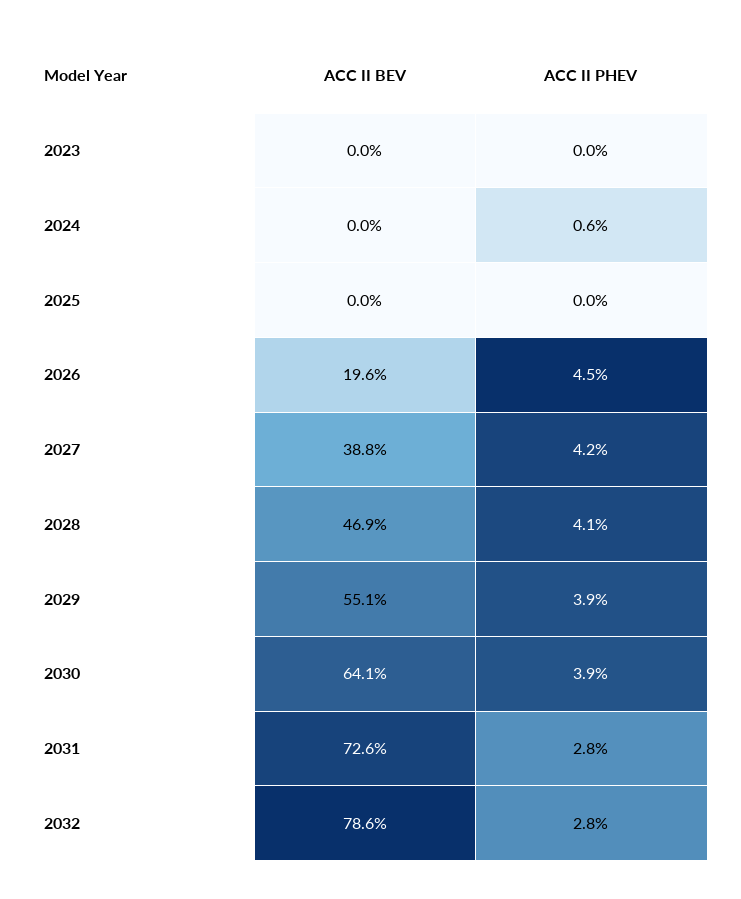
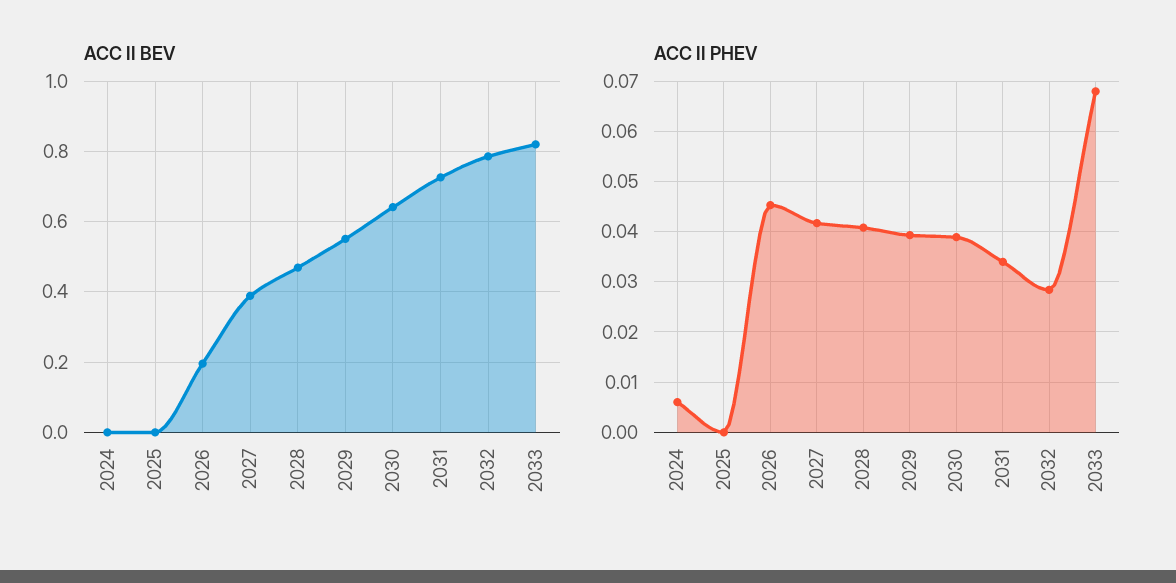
ACC II BEV, 2023: 0 -> none
ACC II PHEV, 2023: 0 -> none
ACC II PHEV, 2031: 0.028 -> 0.034
ACC II BEV, 2033: none -> 0.82
ACC II PHEV, 2033: none -> 0.068

